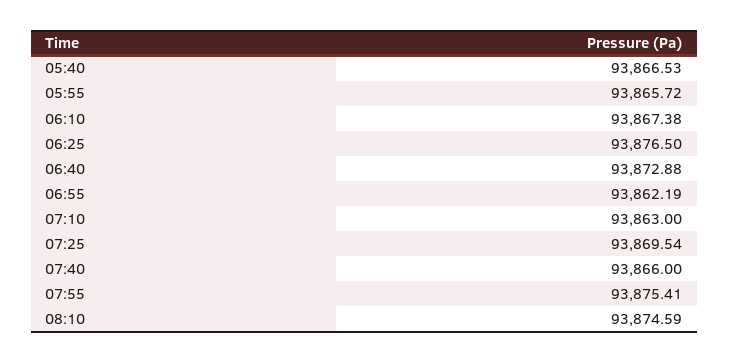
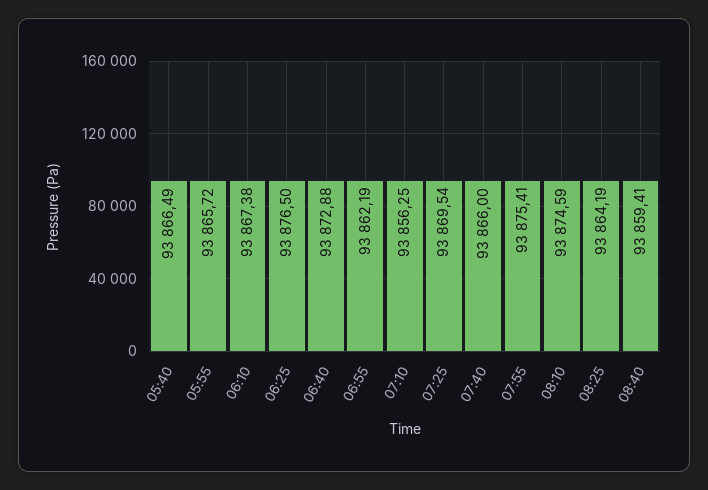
05:40: 93866.53 -> 93866.49
07:10: 93863 -> 93856.25
08:25: none -> 93864.19
08:40: none -> 93859.41

